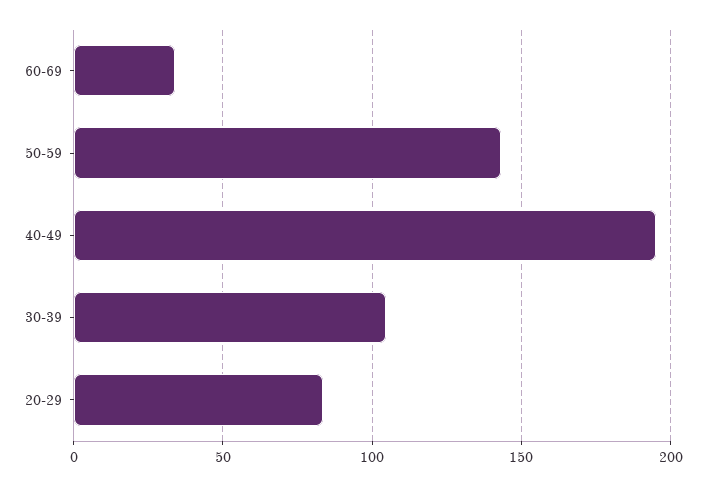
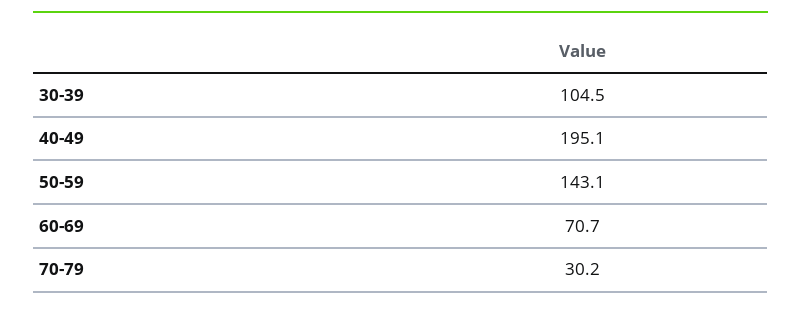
60-69: 35 -> 70.7
20-29: 85 -> none
70-79: none -> 30.2

